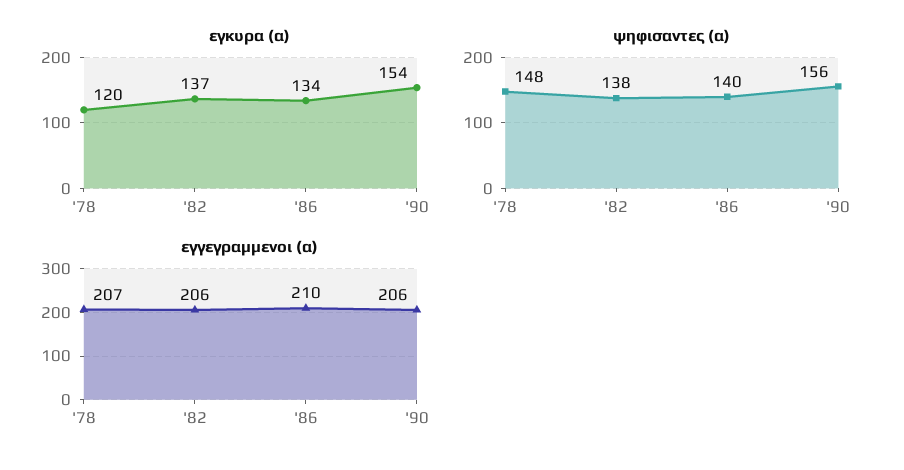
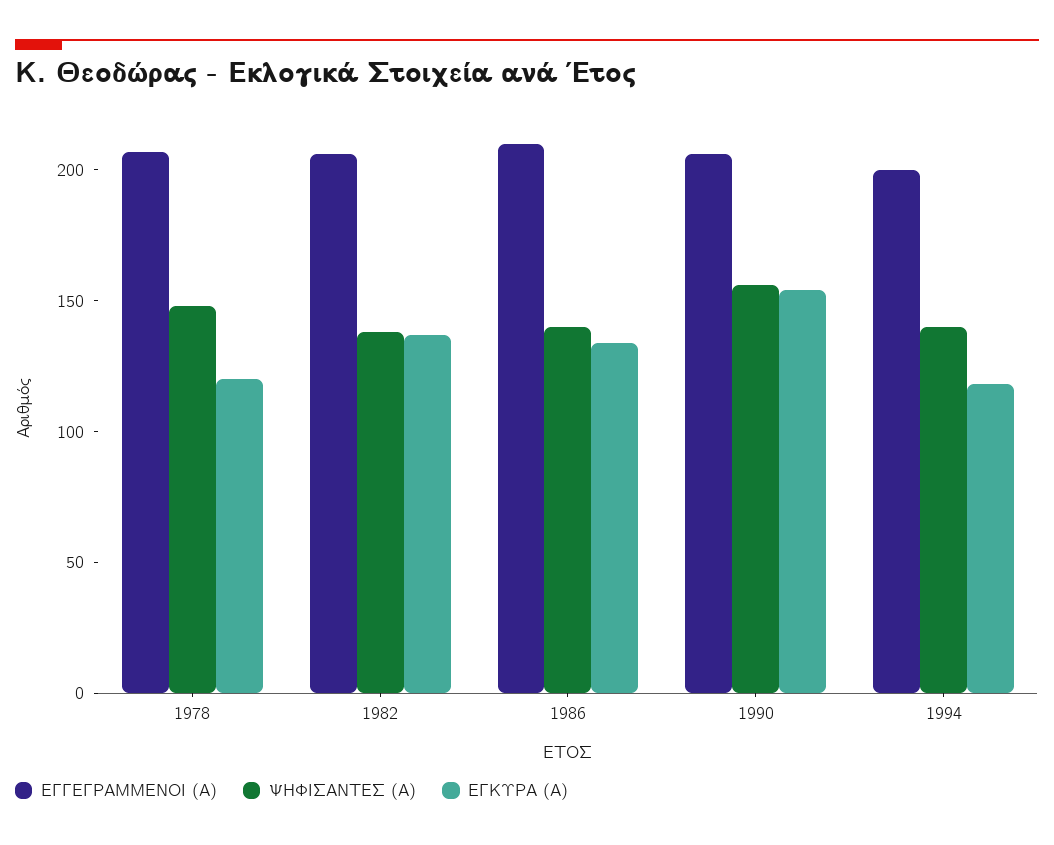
εγγεγραμμενοι (α), 1994: none -> 200
ψηφισαντες (α), 1994: none -> 140
εγκυρα (α), 1994: none -> 120

